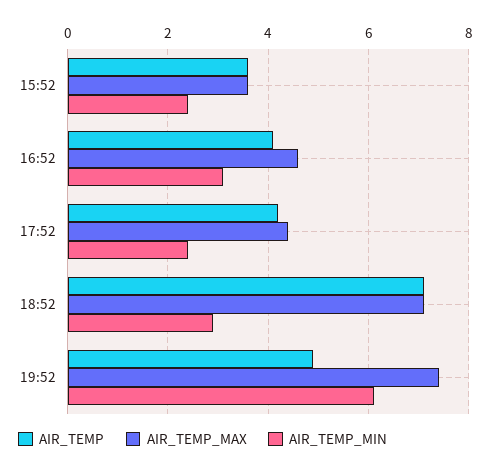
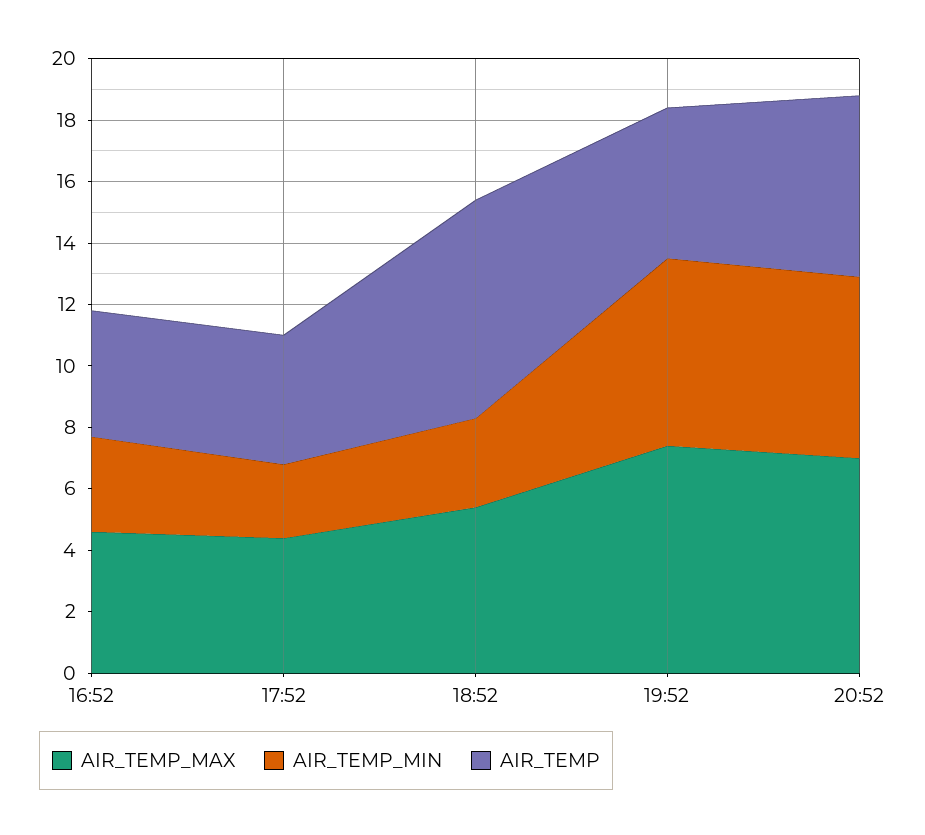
AIR_TEMP, 15:52: 3.5 -> none
AIR_TEMP_MAX, 15:52: 3.5 -> none
AIR_TEMP_MIN, 15:52: 2.5 -> none
AIR_TEMP_MAX, 18:52: 7 -> 5.5
AIR_TEMP_MAX, 20:52: none -> 7
AIR_TEMP_MIN, 20:52: none -> 6
AIR_TEMP, 20:52: none -> 6

